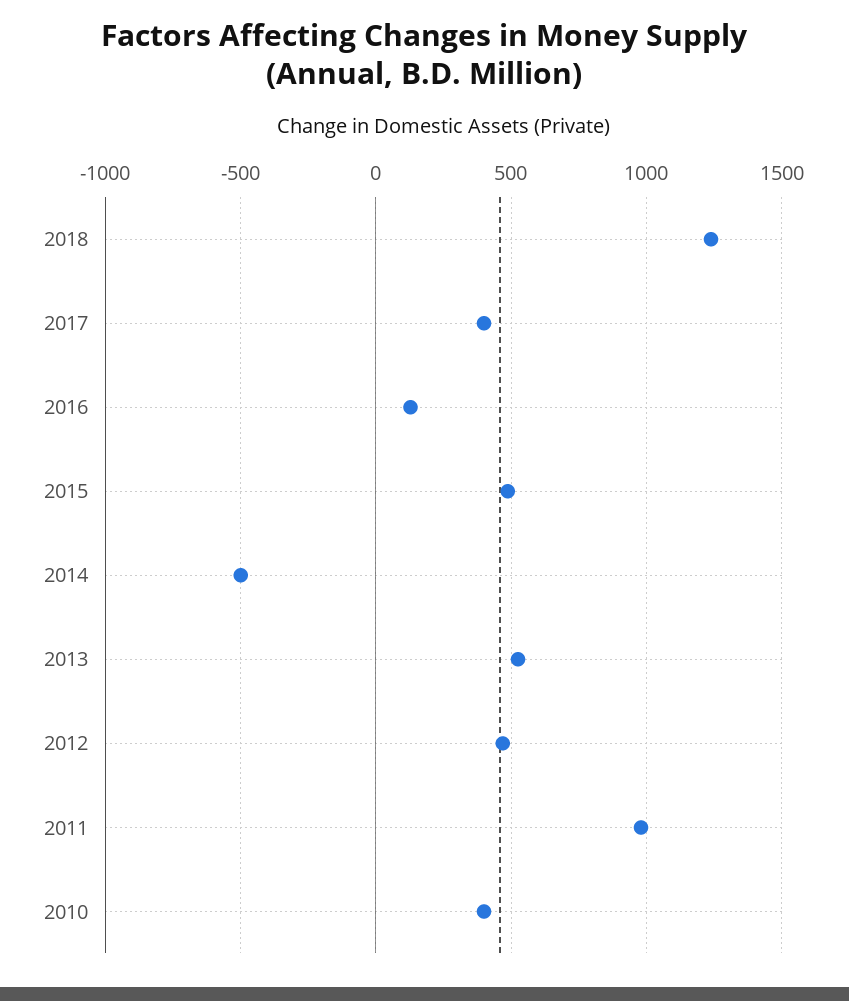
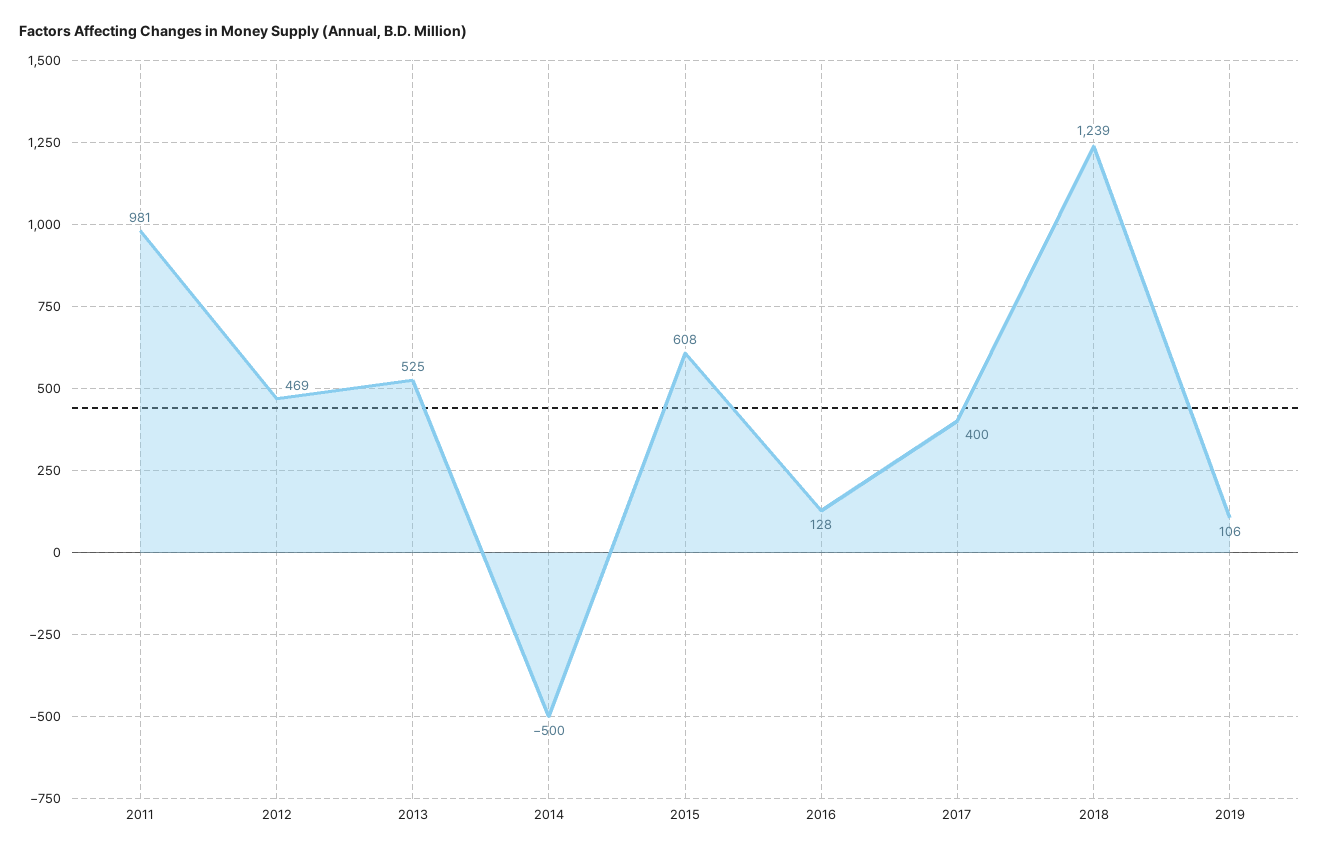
2015: 500 -> 608
2010: 400 -> none
2019: none -> 106

